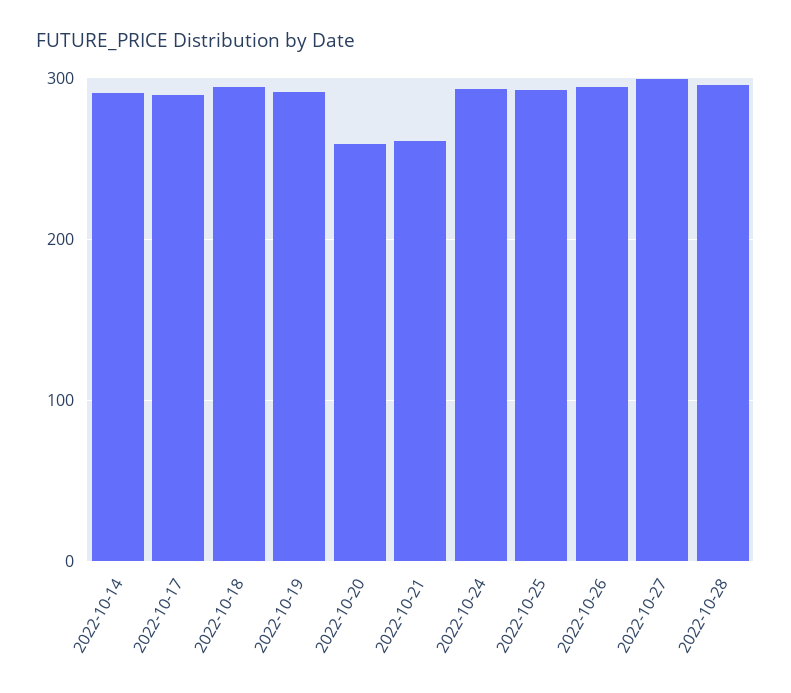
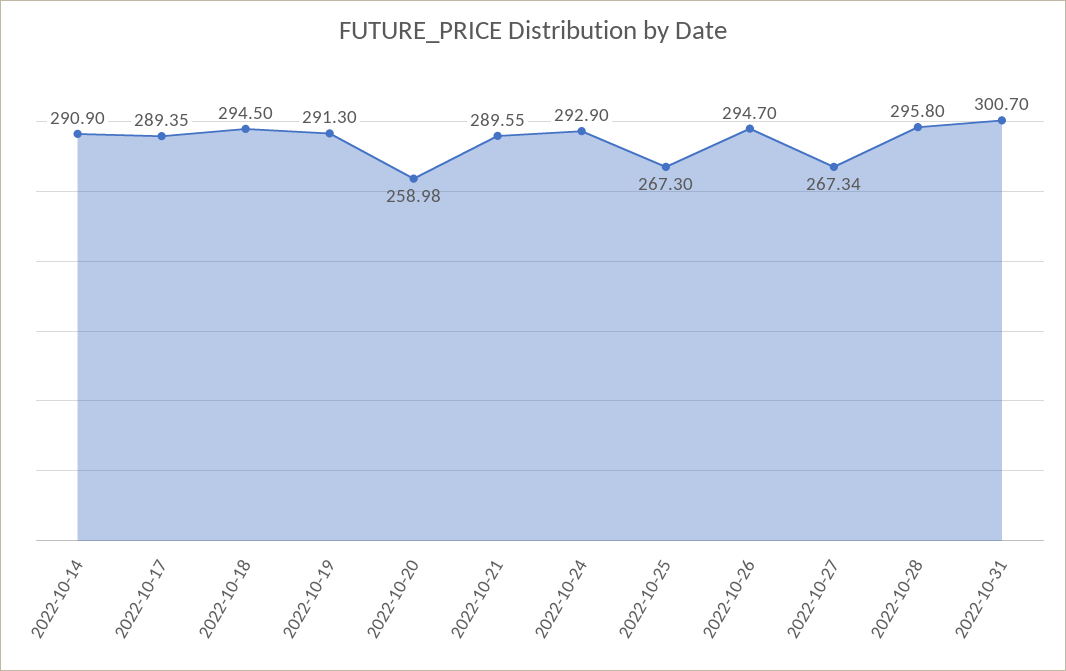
2022-10-21: 260 -> 289.55
2022-10-25: 290 -> 267.3
2022-10-27: 300 -> 267.34
2022-10-31: none -> 300.7

